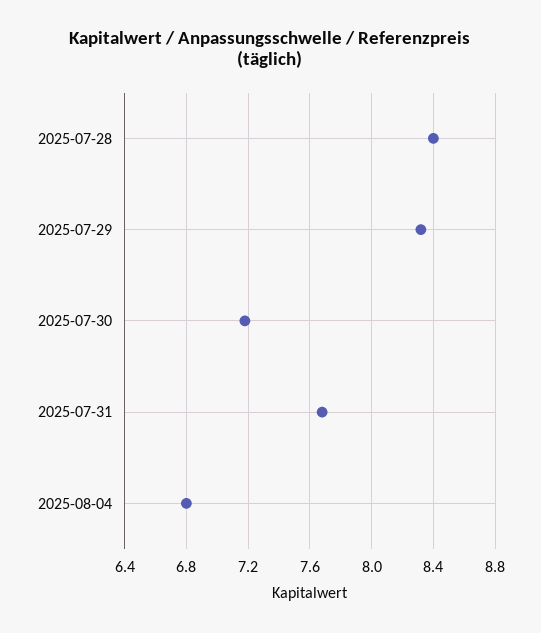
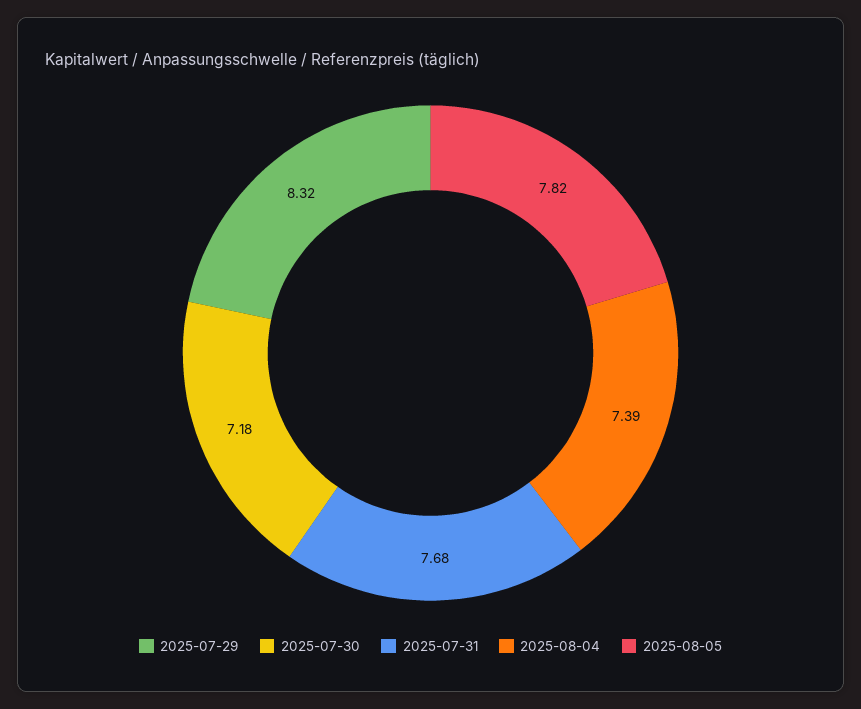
2025-07-28: 8.4 -> none
2025-08-04: 6.8 -> 7.39
2025-08-05: none -> 7.82

